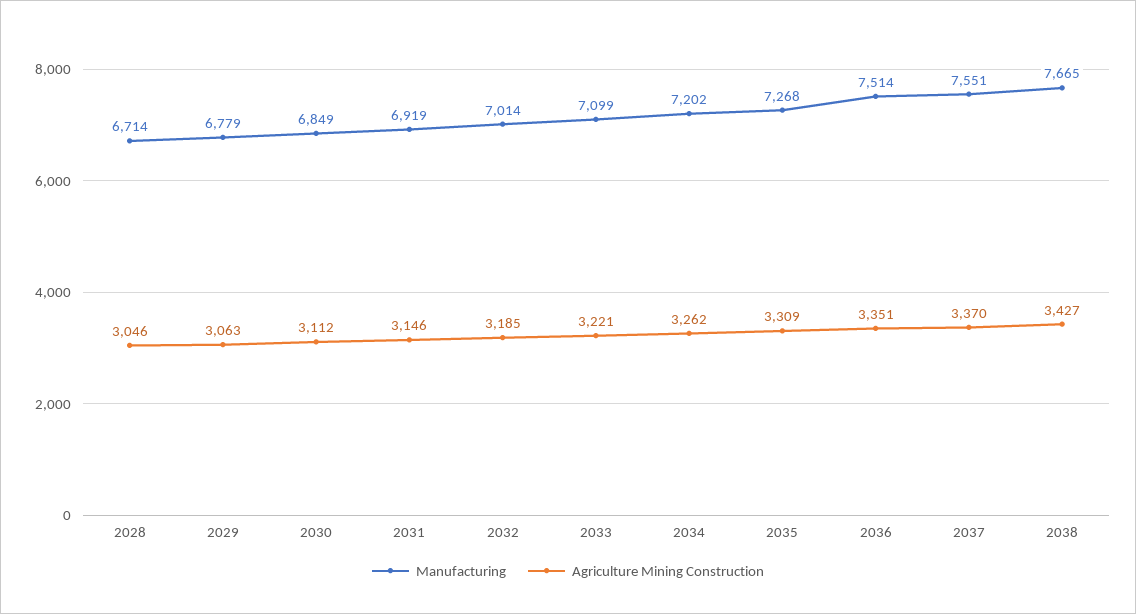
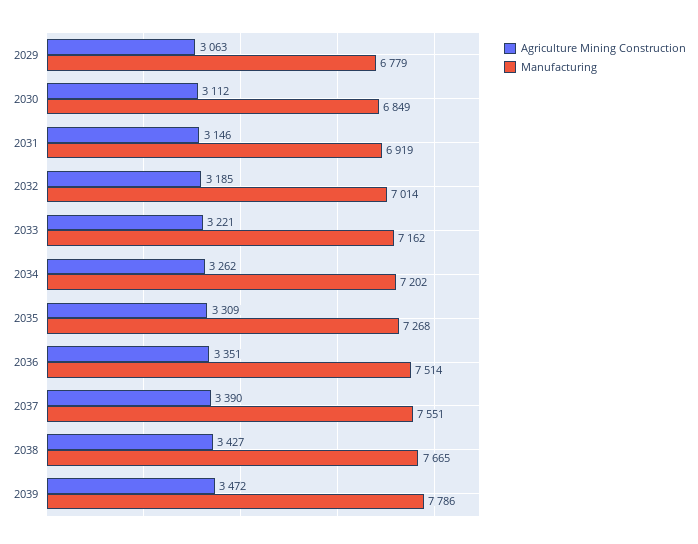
Manufacturing, 2028: 6714 -> none
Agriculture Mining Construction, 2028: 3046 -> none
Manufacturing, 2033: 7099 -> 7162
Agriculture Mining Construction, 2037: 3370 -> 3390
Agriculture Mining Construction, 2039: none -> 3472
Manufacturing, 2039: none -> 7786

